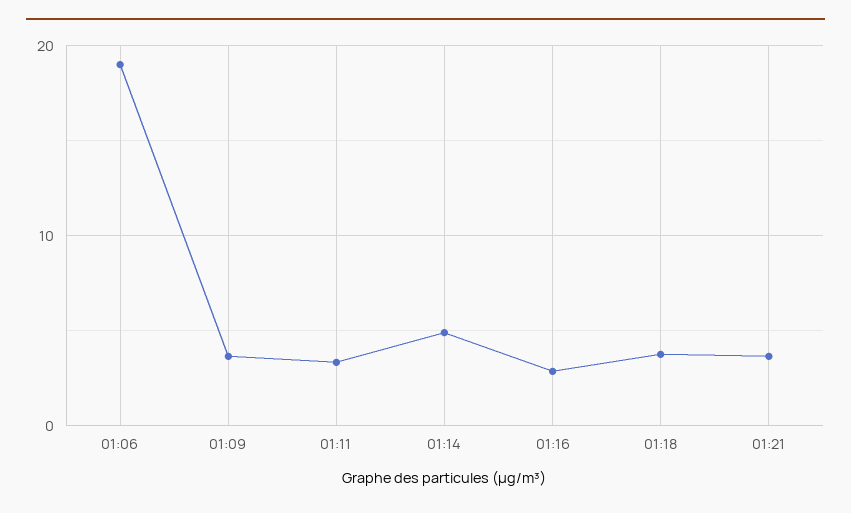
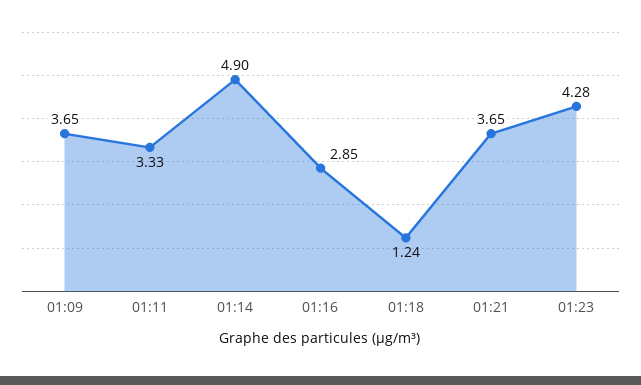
01:06: 19 -> none
01:18: 4 -> 1.24
01:23: none -> 4.28

